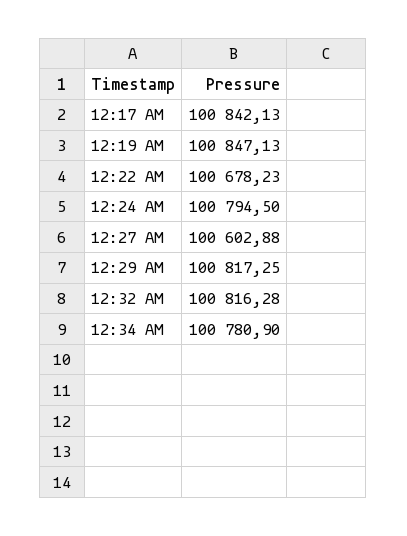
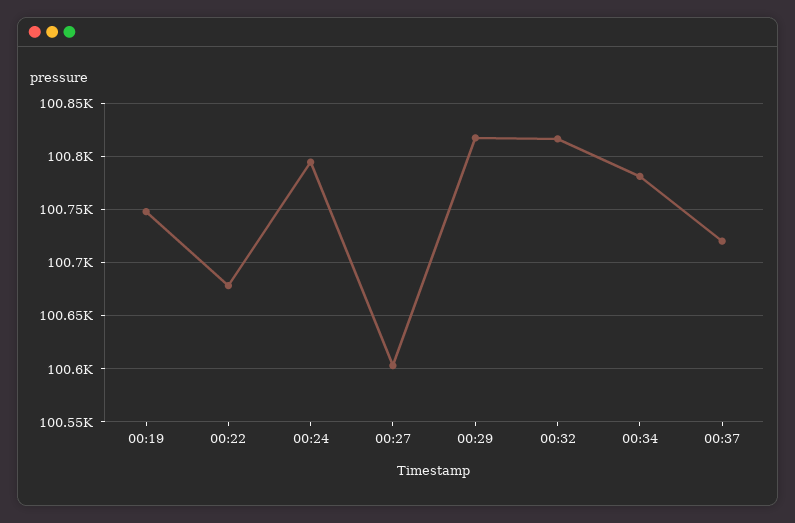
12:17 AM: 100842.13 -> none
12:19 AM: 100847.13 -> 100750
00:37: none -> 100720

